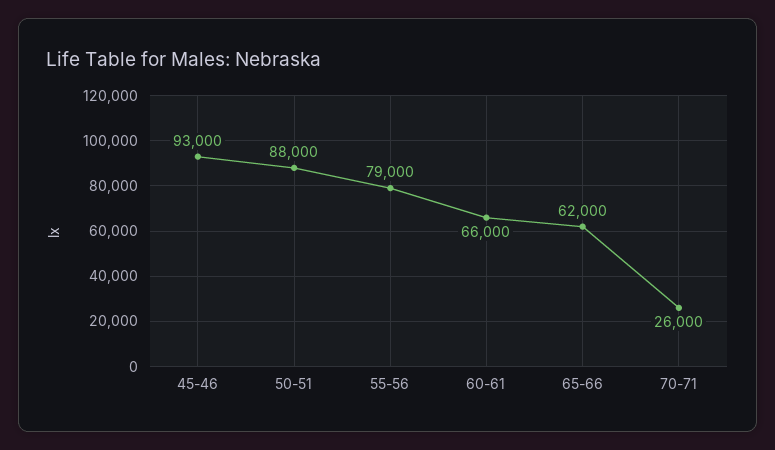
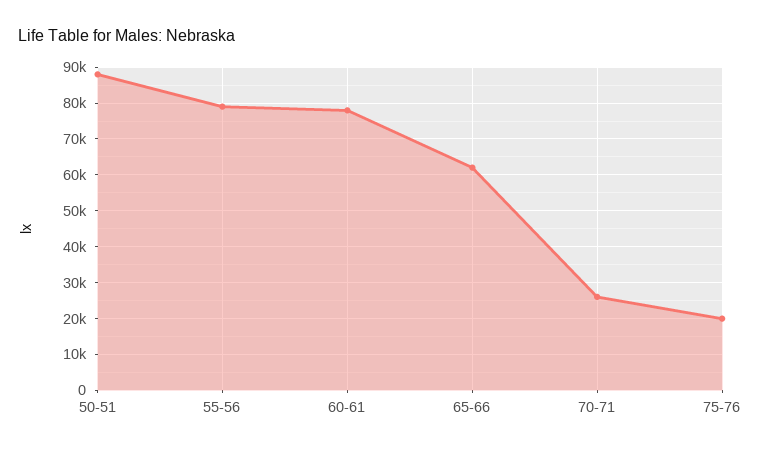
45-46: 93000 -> none
60-61: 66000 -> 78000
75-76: none -> 20000

